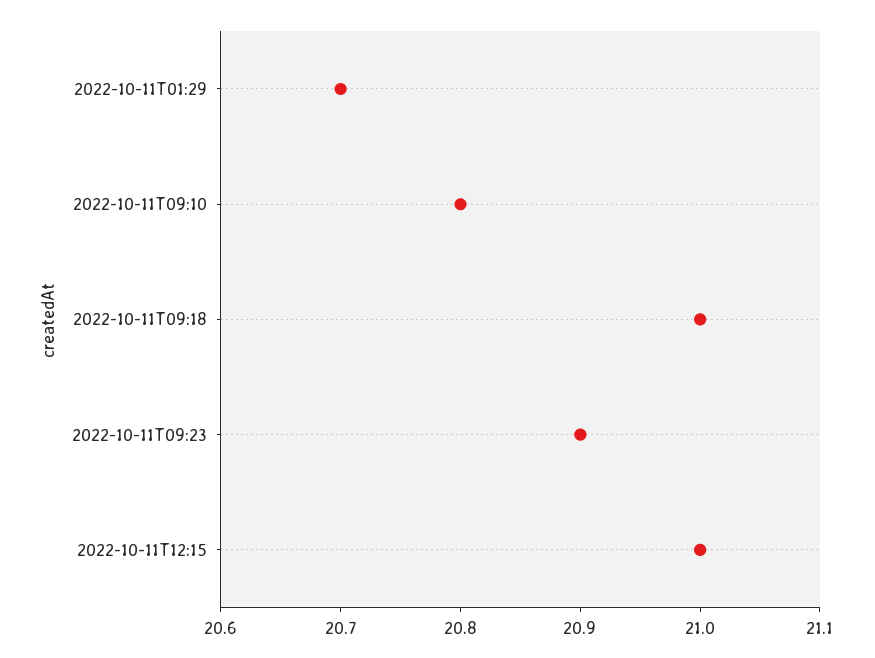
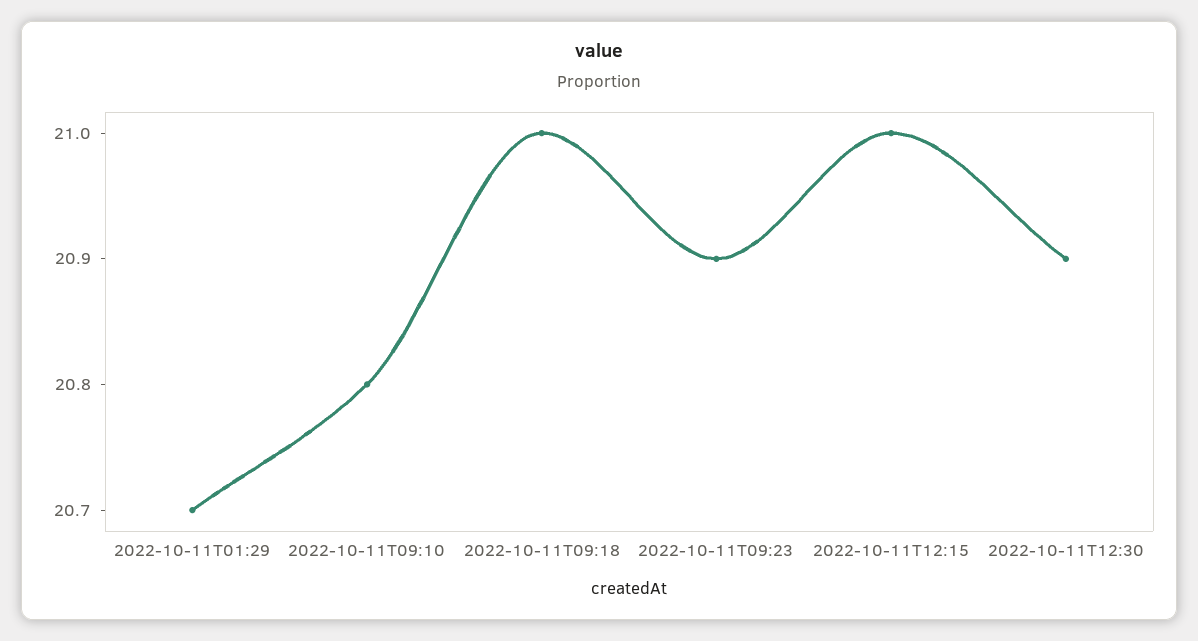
2022-10-11T12:30: none -> 20.9

